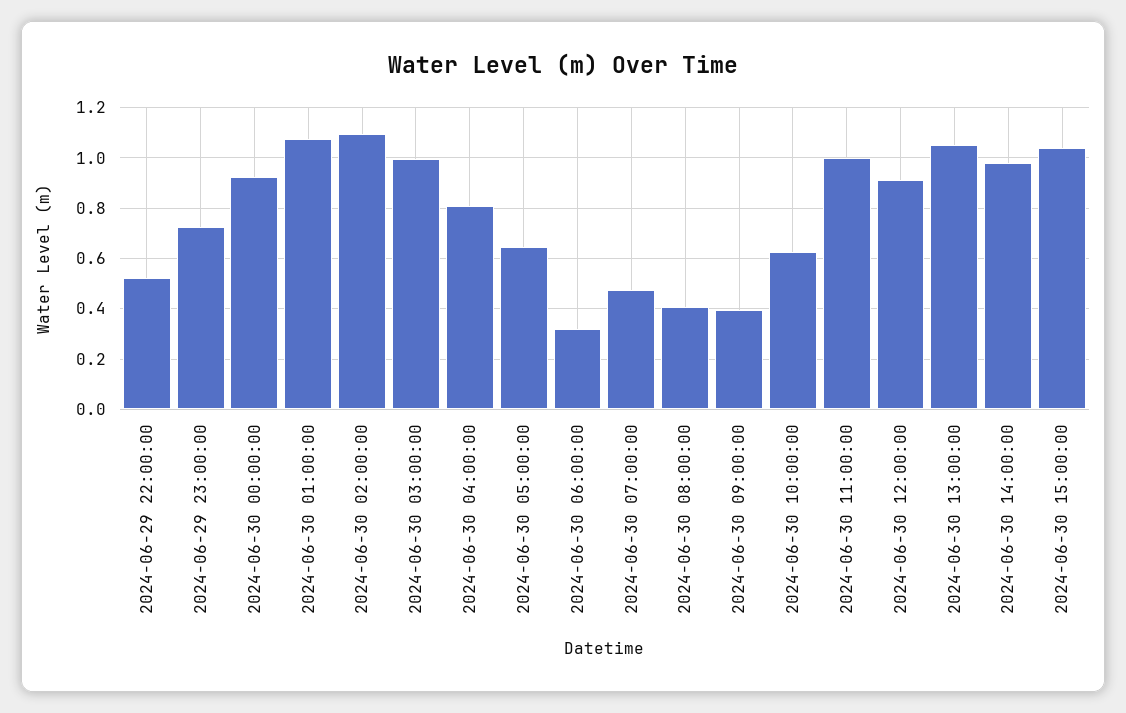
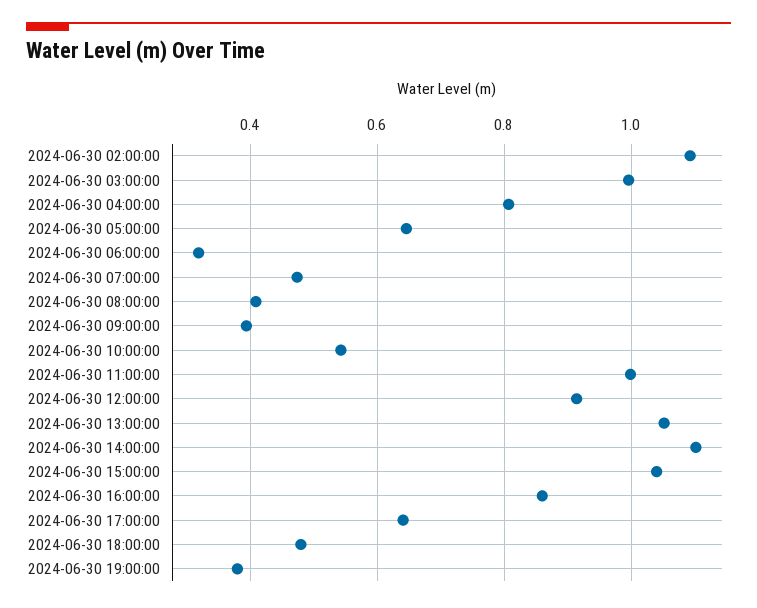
2024-06-29 22:00:00: 0.525 -> none
2024-06-29 23:00:00: 0.725 -> none
2024-06-30 00:00:00: 0.925 -> none
2024-06-30 01:00:00: 1.075 -> none
2024-06-30 10:00:00: 0.625 -> 0.54
2024-06-30 14:00:00: 0.975 -> 1.1
2024-06-30 16:00:00: none -> 0.86
2024-06-30 17:00:00: none -> 0.64
2024-06-30 18:00:00: none -> 0.48
2024-06-30 19:00:00: none -> 0.38

